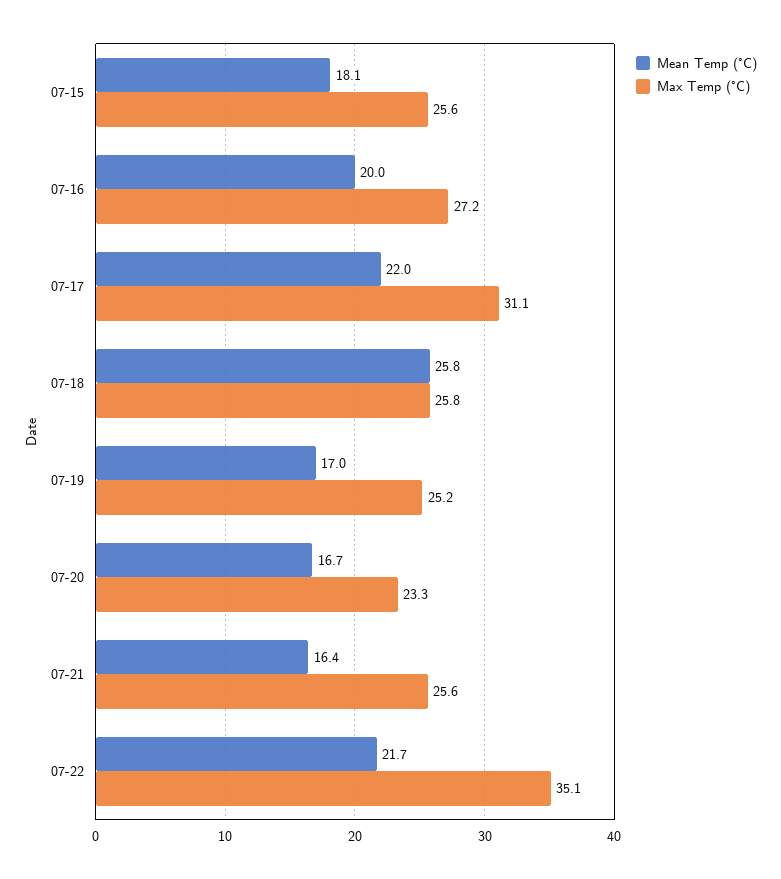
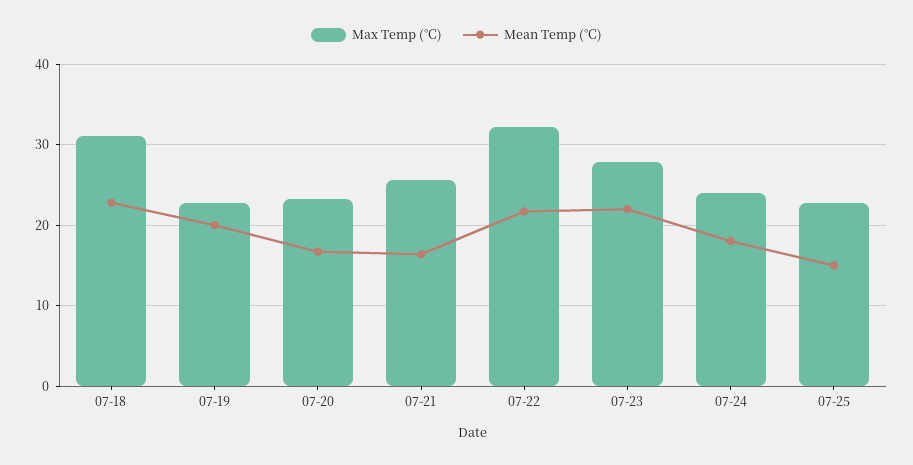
Mean Temp (°C), 07-15: 18.1 -> none
Max Temp (°C), 07-15: 25.6 -> none
Mean Temp (°C), 07-16: 20 -> none
Max Temp (°C), 07-16: 27.2 -> none
Mean Temp (°C), 07-17: 22 -> none
Max Temp (°C), 07-17: 31.1 -> none
Mean Temp (°C), 07-18: 25.8 -> 23
Max Temp (°C), 07-18: 25.8 -> 31
Mean Temp (°C), 07-19: 17 -> 20
Max Temp (°C), 07-19: 25.2 -> 23
Max Temp (°C), 07-22: 35.1 -> 32
Max Temp (°C), 07-23: none -> 28
Mean Temp (°C), 07-23: none -> 22
Max Temp (°C), 07-24: none -> 24
Mean Temp (°C), 07-24: none -> 18
Max Temp (°C), 07-25: none -> 23
Mean Temp (°C), 07-25: none -> 15

